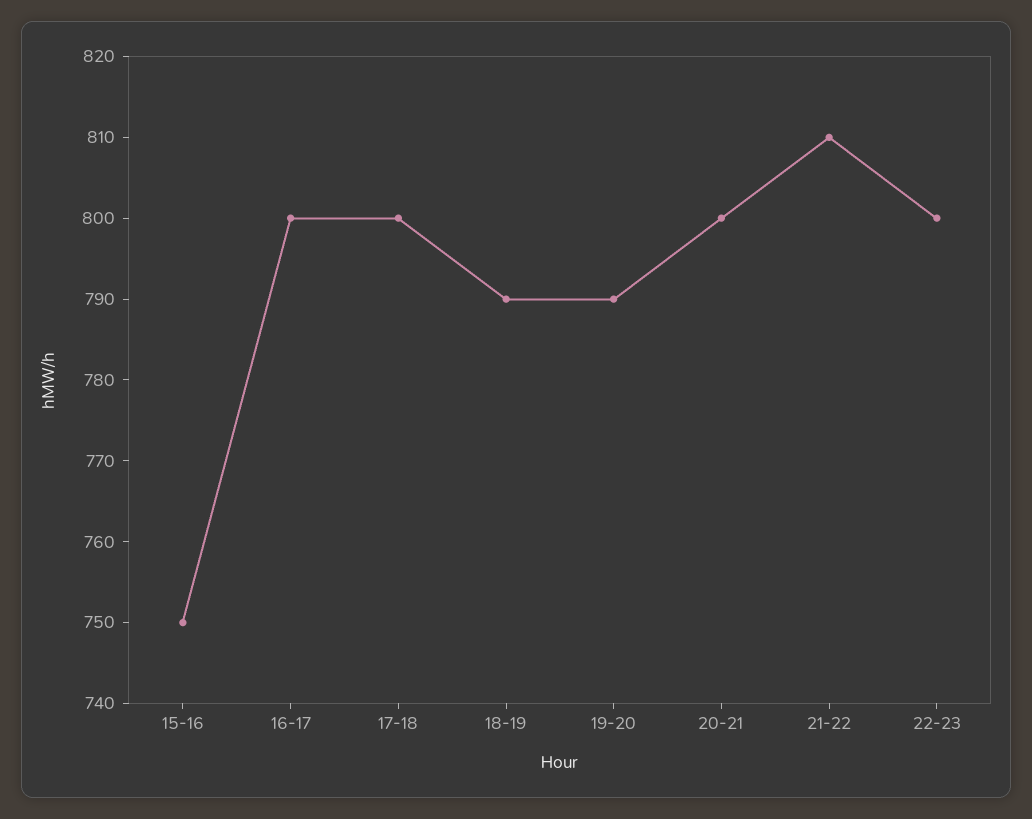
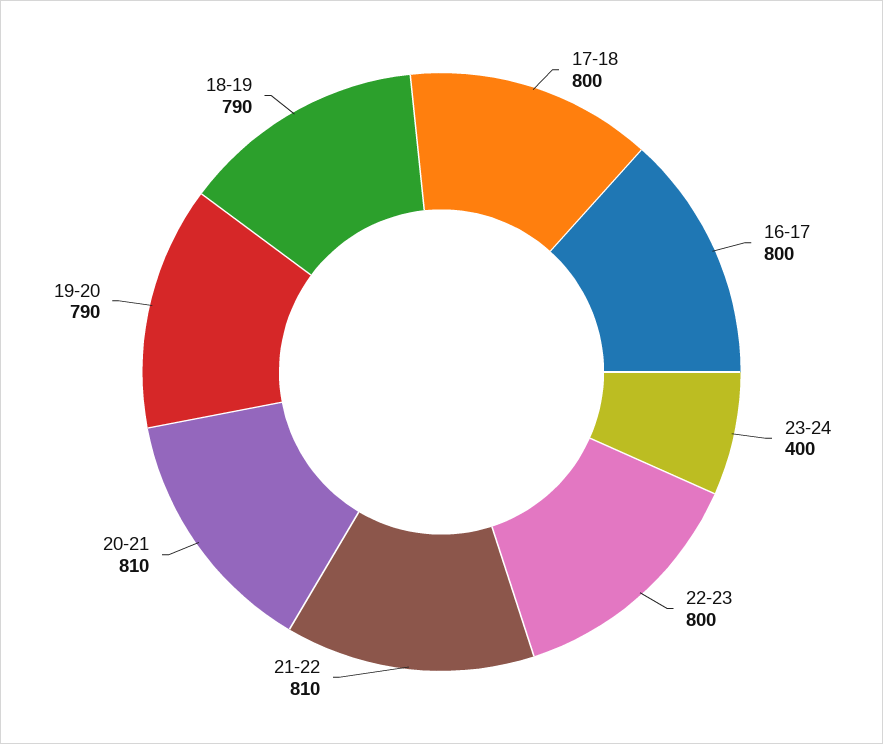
15-16: 750 -> none
20-21: 800 -> 810
23-24: none -> 400

